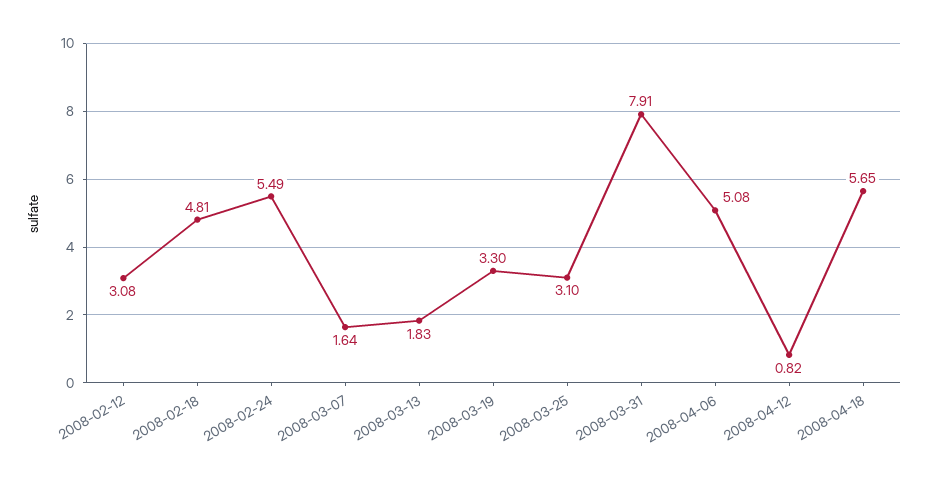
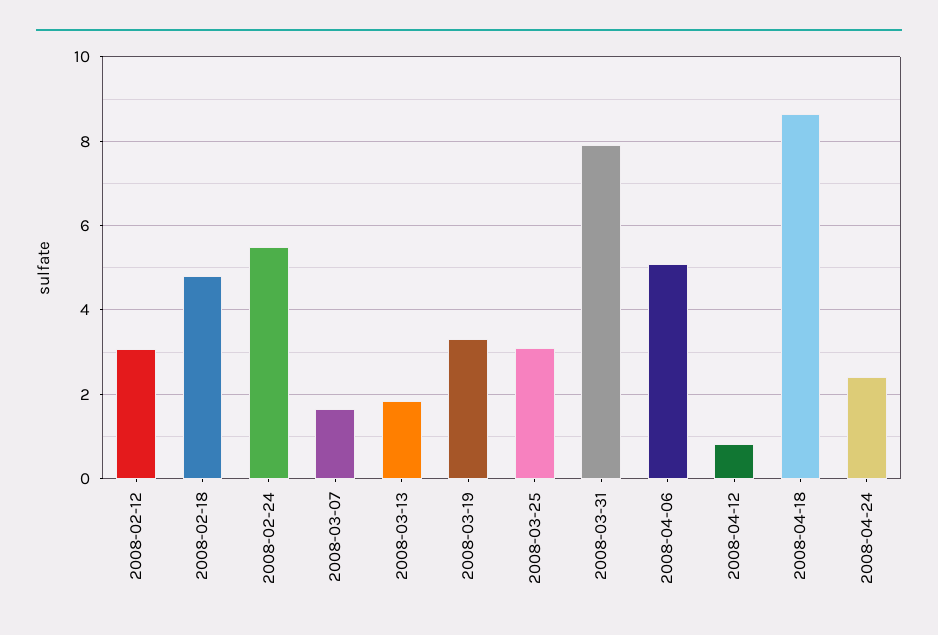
2008-04-18: 5.65 -> 8.6
2008-04-24: none -> 2.4

